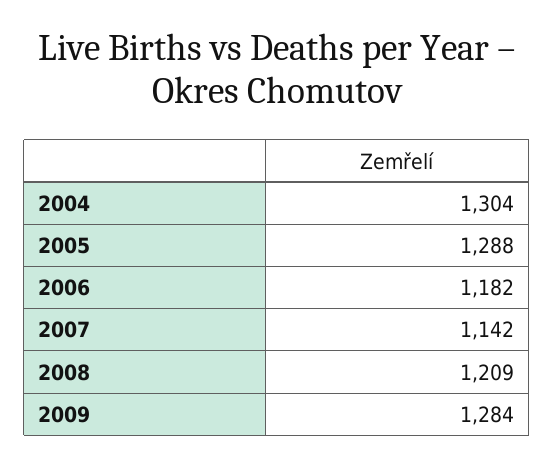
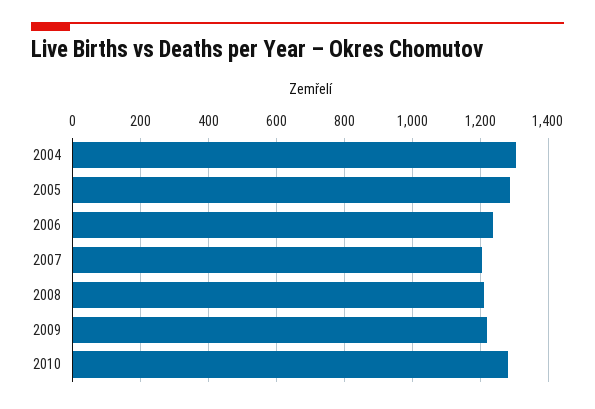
2006: 1182 -> 1240
2007: 1142 -> 1200
2009: 1284 -> 1220
2010: none -> 1280

